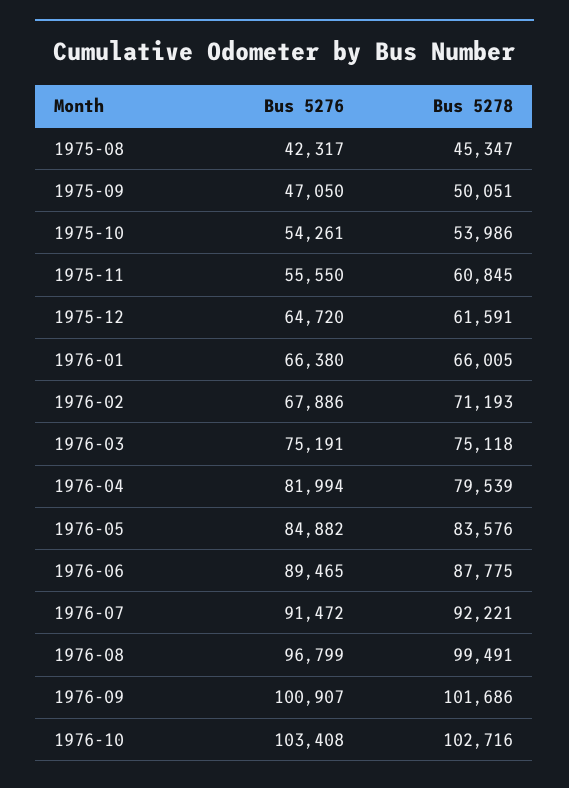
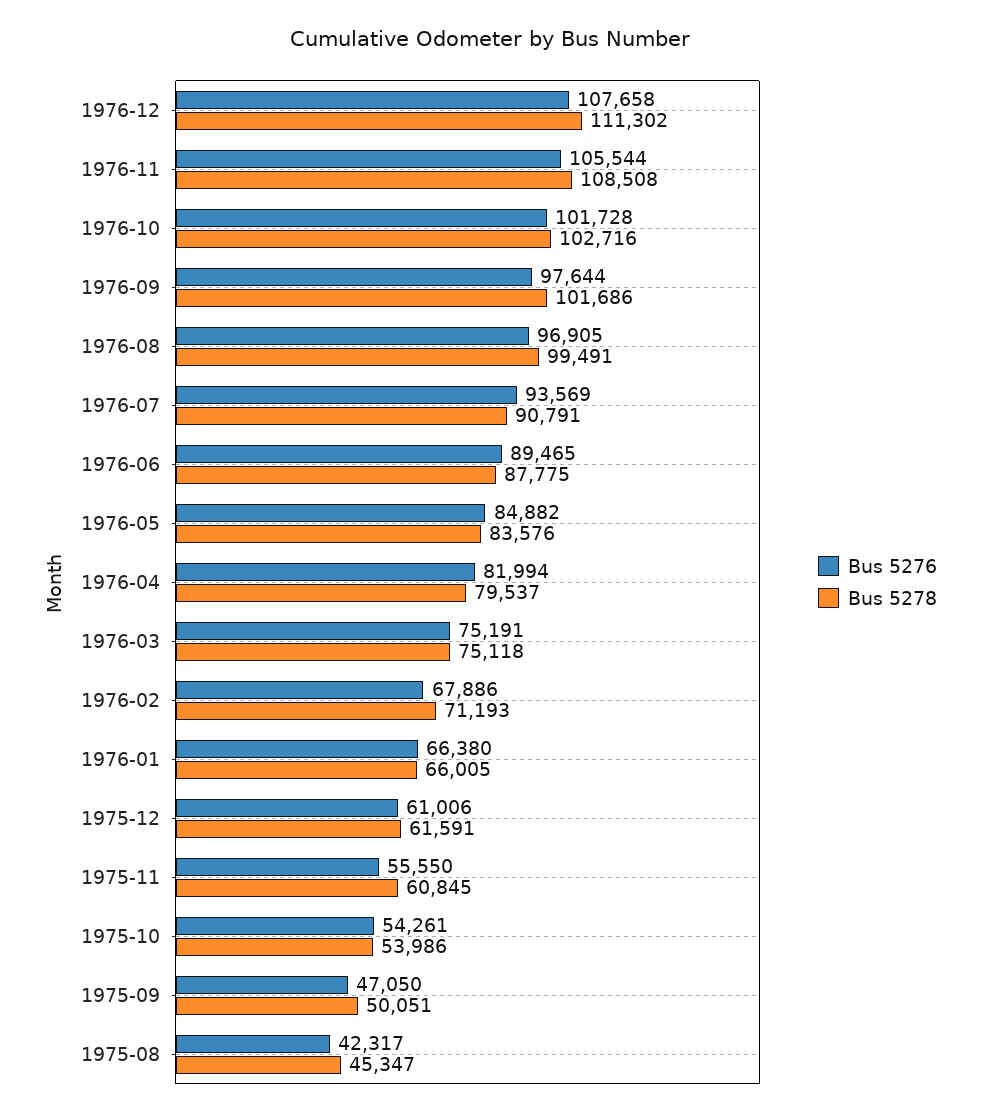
Bus 5276, 1975-12: 64720 -> 61006
Bus 5278, 1976-04: 79539 -> 79537
Bus 5276, 1976-07: 91472 -> 93569
Bus 5278, 1976-07: 92221 -> 90791
Bus 5276, 1976-08: 96799 -> 96905
Bus 5276, 1976-09: 100907 -> 97644
Bus 5276, 1976-10: 103408 -> 101728
Bus 5276, 1976-12: none -> 107658
Bus 5278, 1976-12: none -> 111302
Bus 5276, 1976-11: none -> 105544
Bus 5278, 1976-11: none -> 108508

